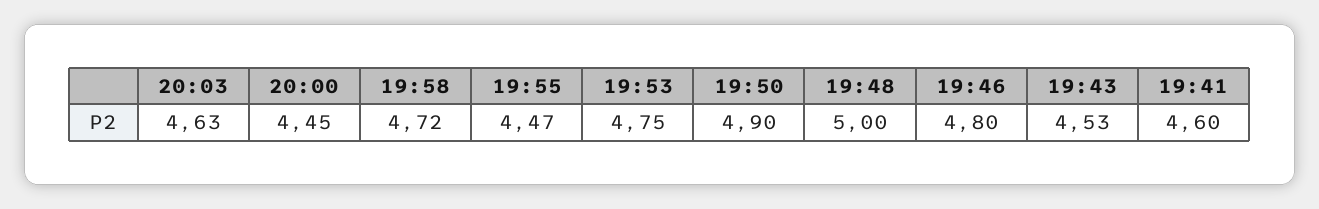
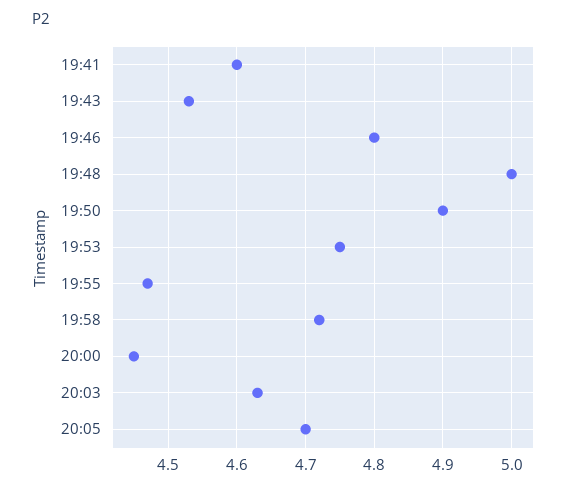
20:05: none -> 4.7

